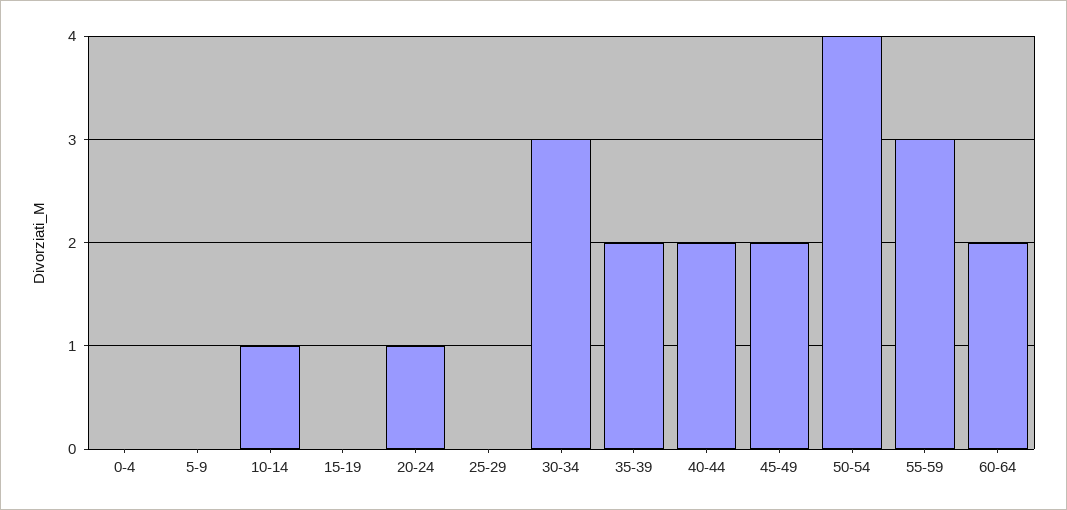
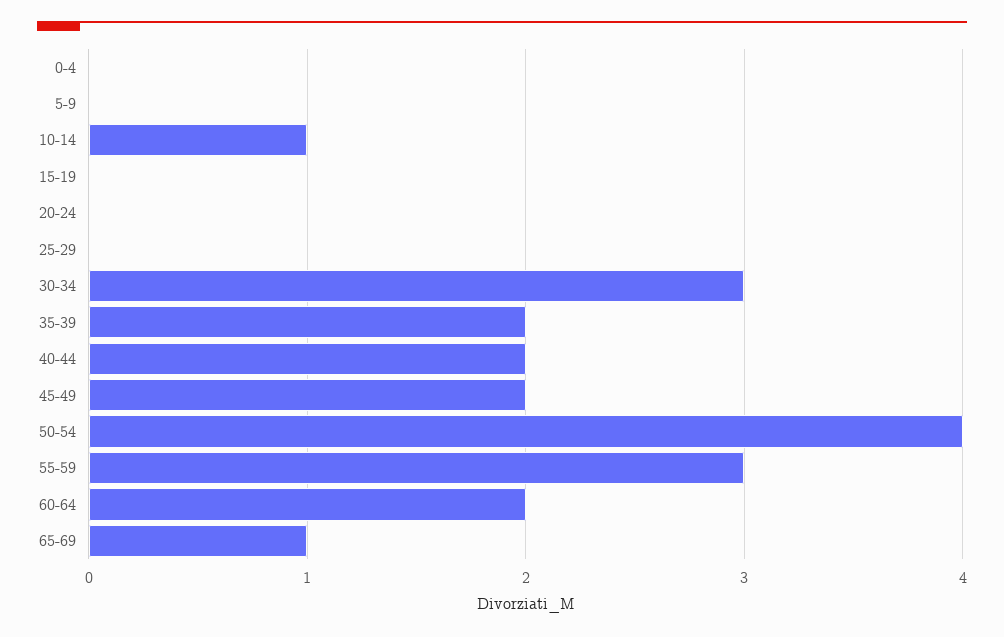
20-24: 1 -> 0
65-69: none -> 1

